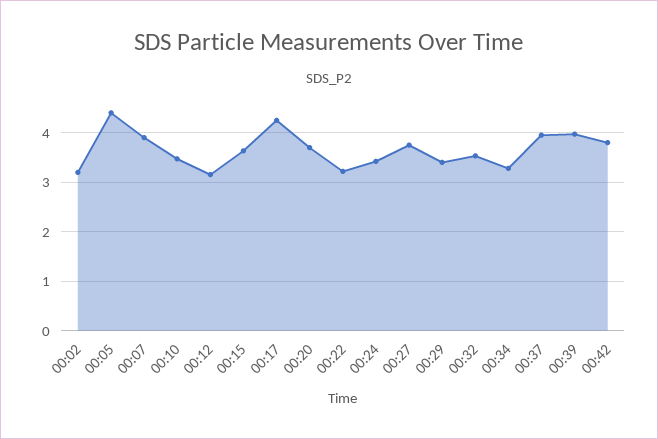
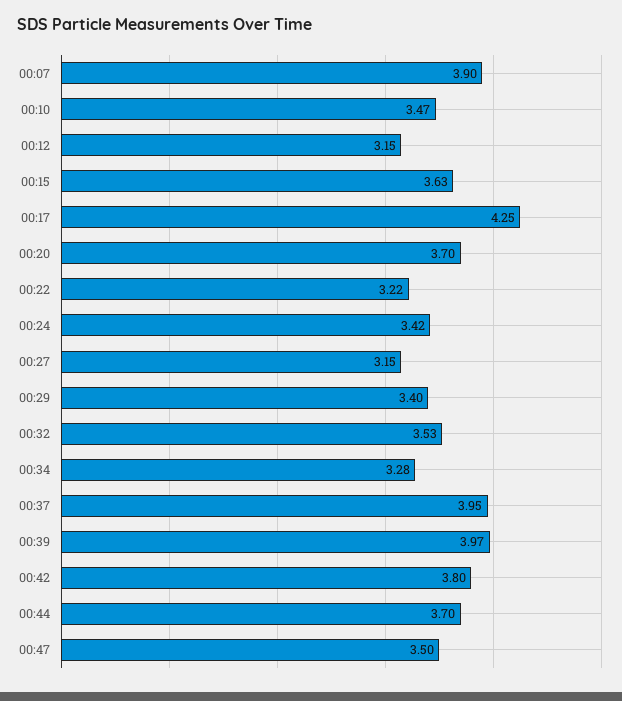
00:02: 3.2 -> none
00:05: 4.4 -> none
00:27: 3.8 -> 3.15
00:44: none -> 3.7
00:47: none -> 3.5

